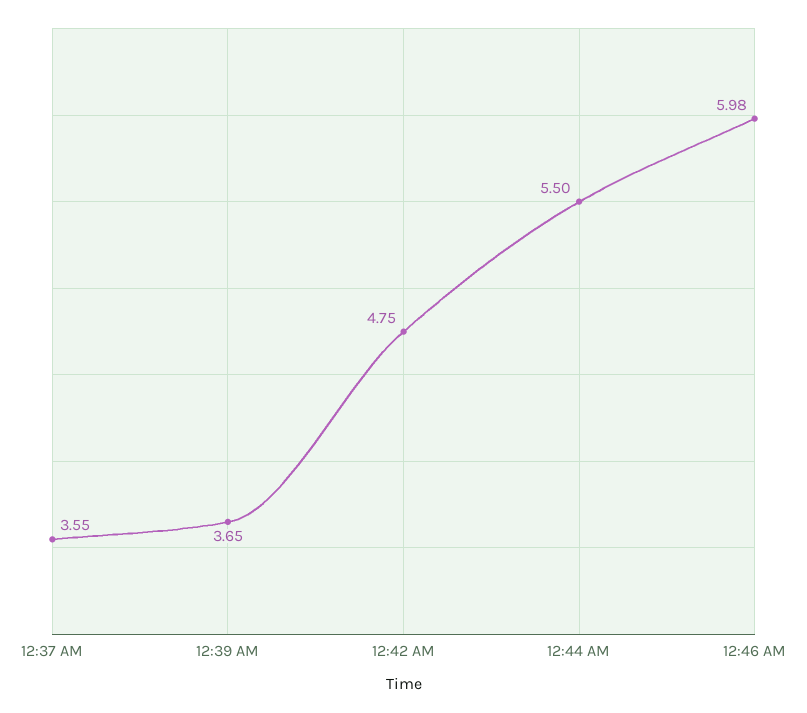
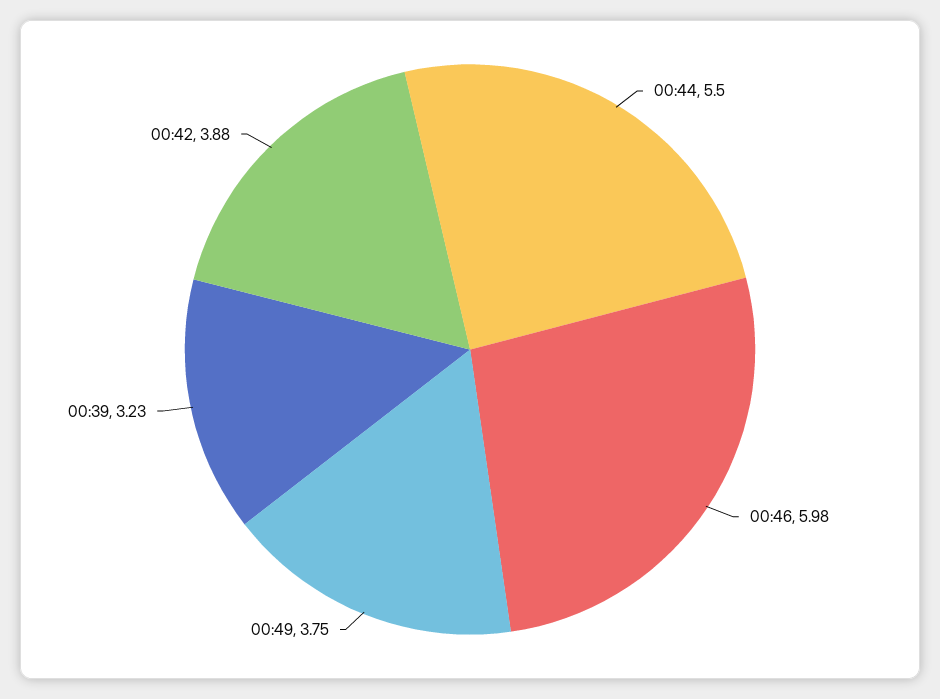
12:37 AM: 3.55 -> none
12:39 AM: 3.65 -> 3.23
12:42 AM: 4.75 -> 3.88
00:49: none -> 3.75

